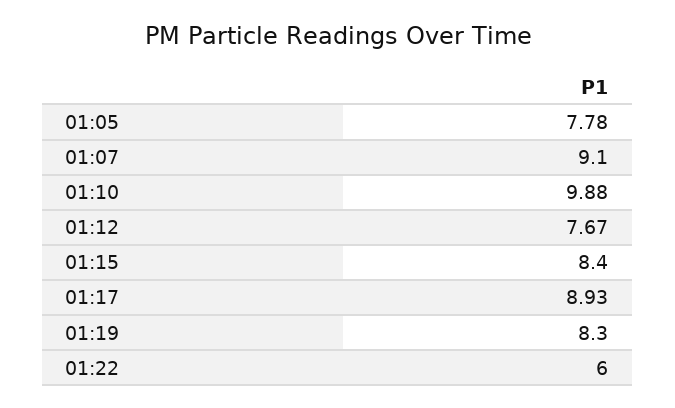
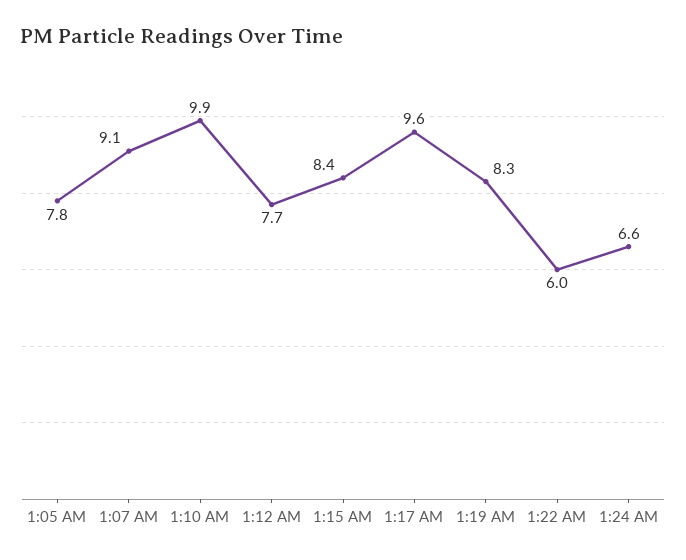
01:17: 8.93 -> 9.6
1:24 AM: none -> 6.6

